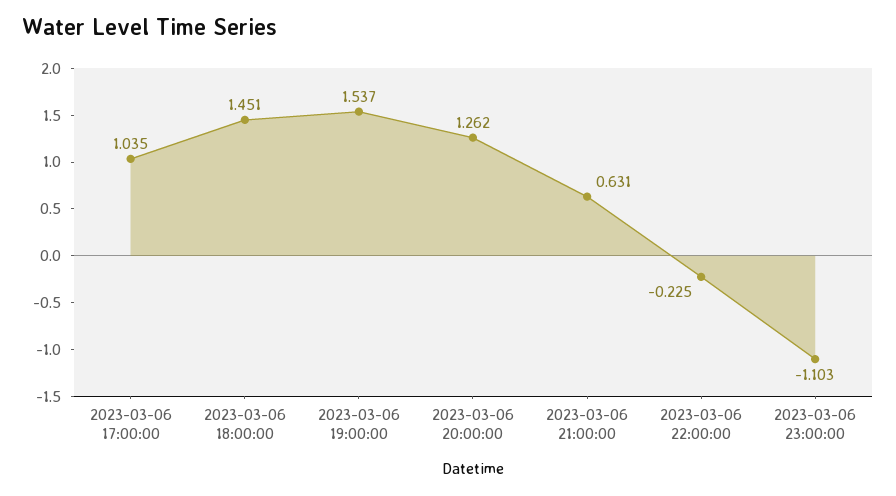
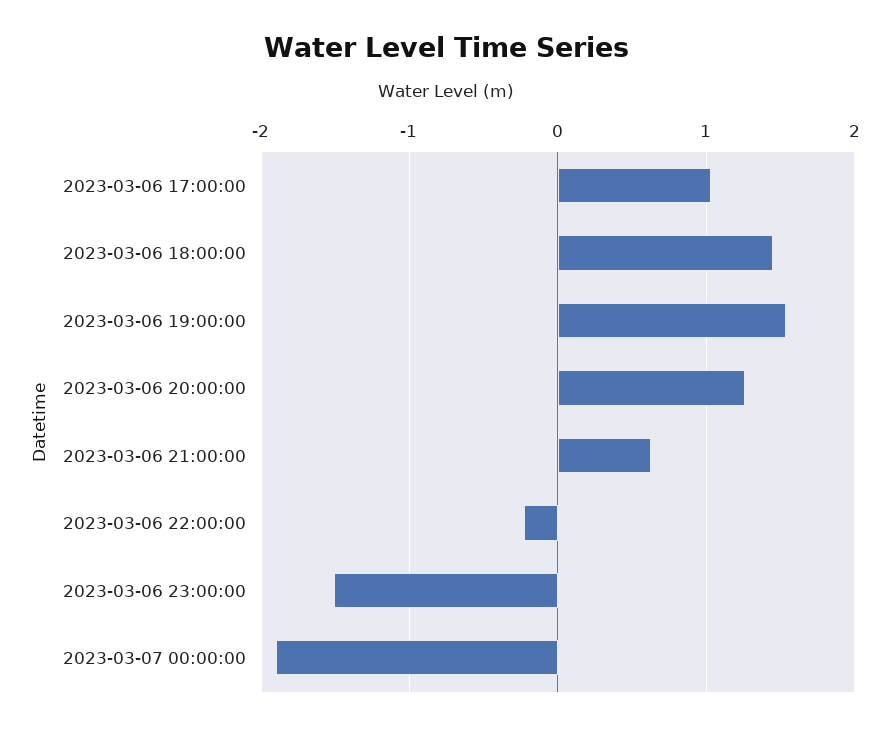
2023-03-06 23:00:00: -1.103 -> -1.5
2023-03-07 00:00:00: none -> -1.9

